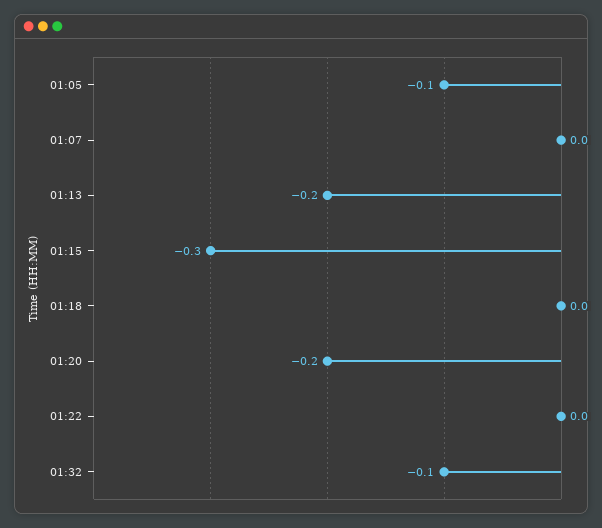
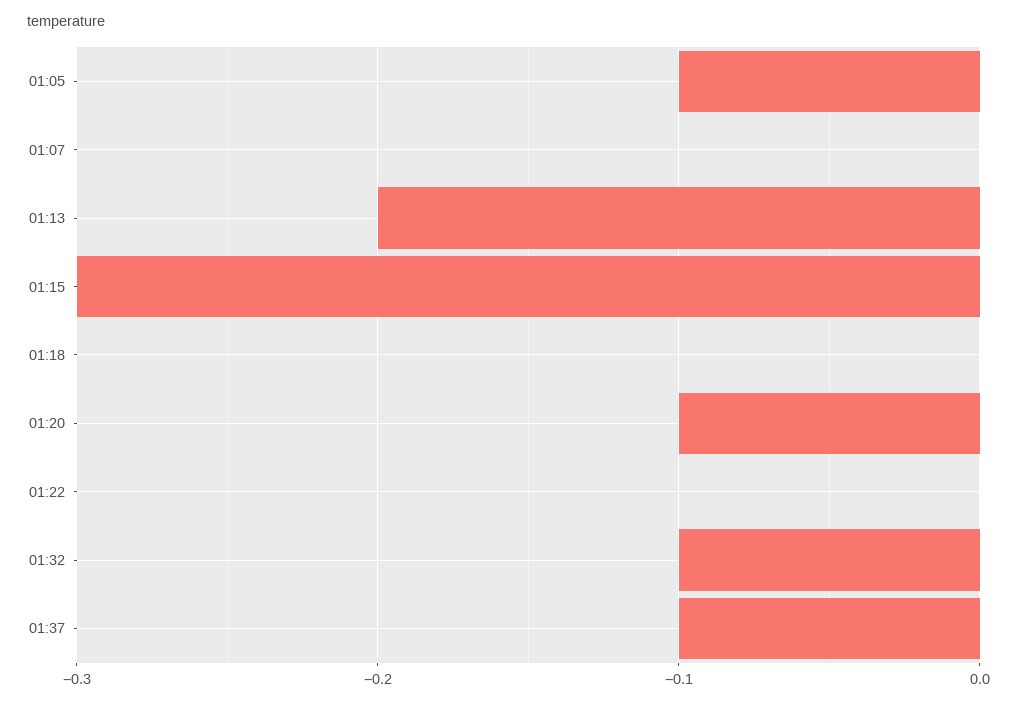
01:20: -0.2 -> -0.1
01:37: none -> -0.1

